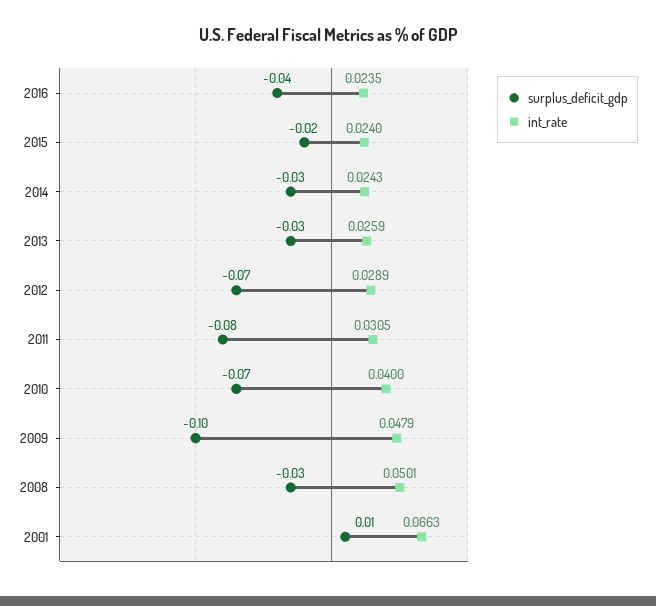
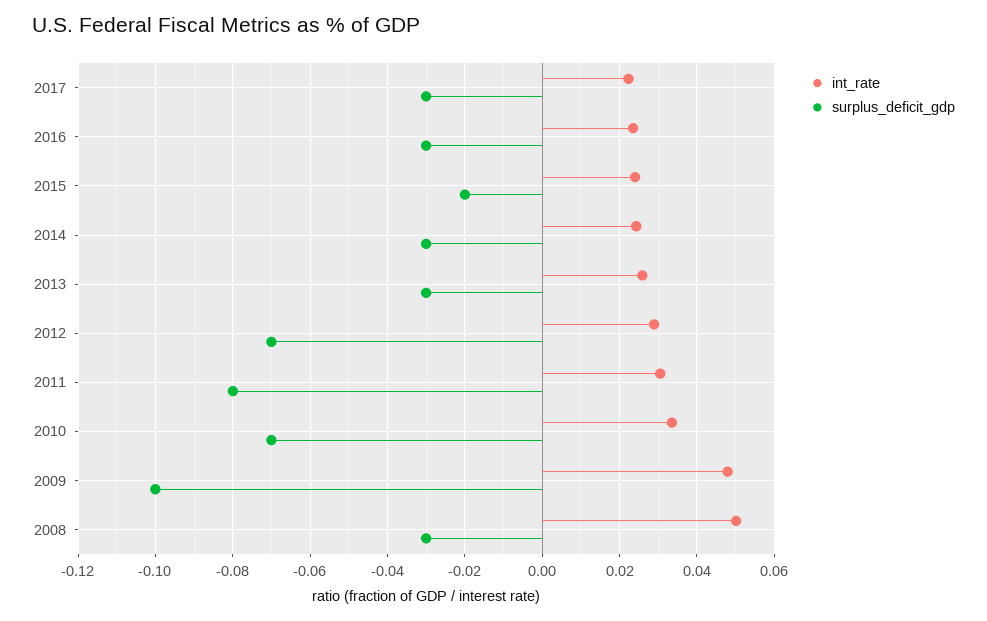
surplus_deficit_gdp, 2016: -0.04 -> -0.03
int_rate, 2010: 0.04 -> 0.034
surplus_deficit_gdp, 2001: 0.01 -> none
int_rate, 2001: 0.0663 -> none
int_rate, 2017: none -> 0.022
surplus_deficit_gdp, 2017: none -> -0.03

